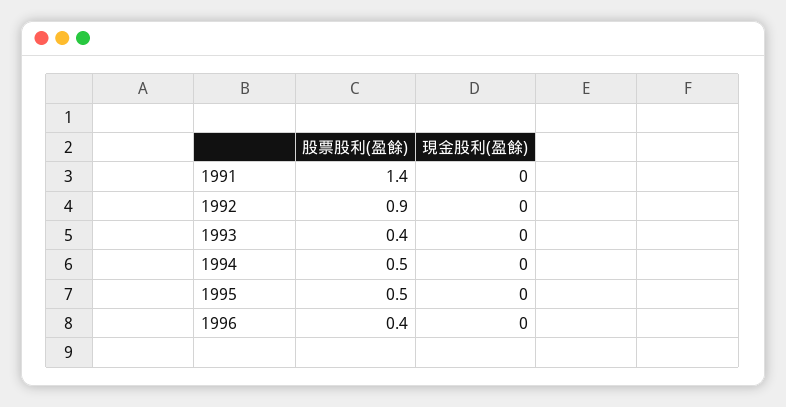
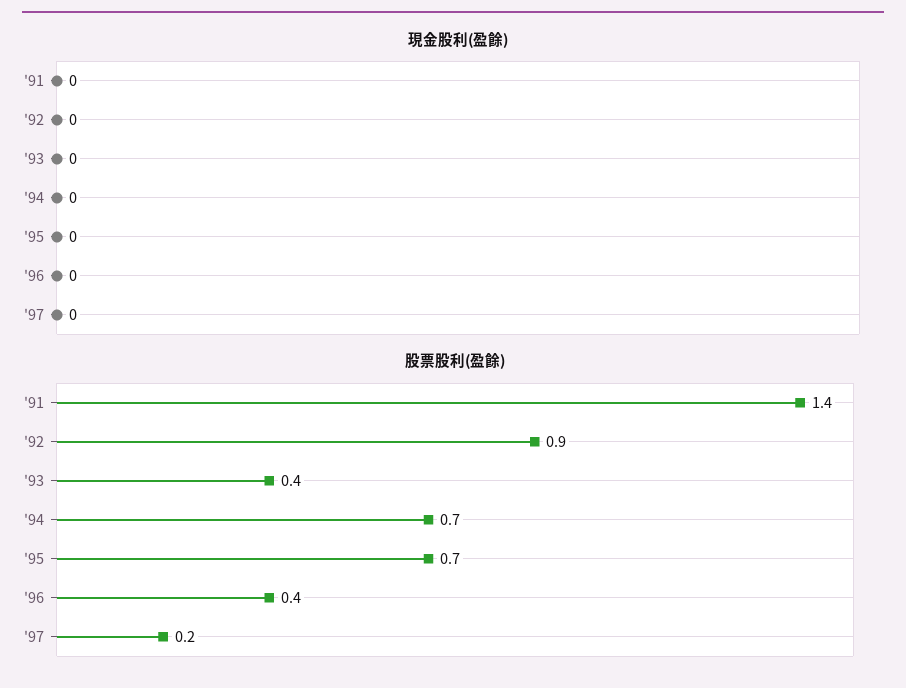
股票股利(盈餘), 1994: 0.5 -> 0.7
股票股利(盈餘), 1995: 0.5 -> 0.7
現金股利(盈餘), '97: none -> 0
股票股利(盈餘), '97: none -> 0.2

